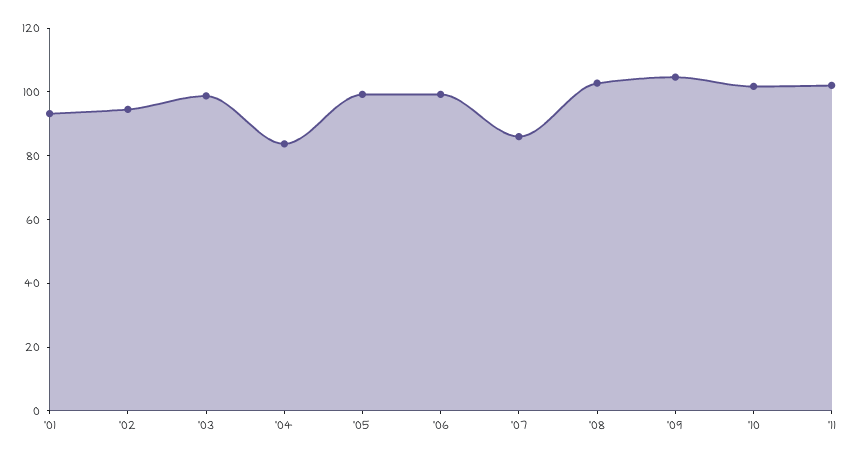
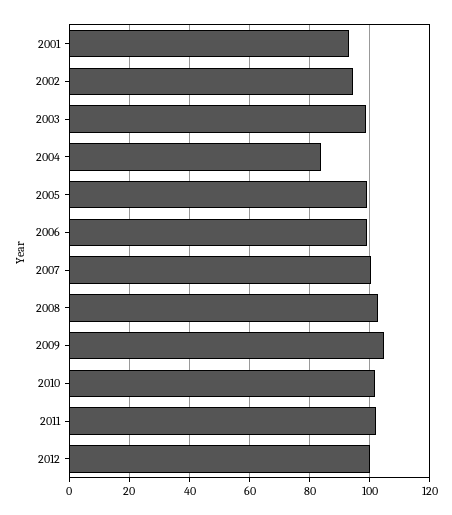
'07: 85 -> 100
2012: none -> 100

